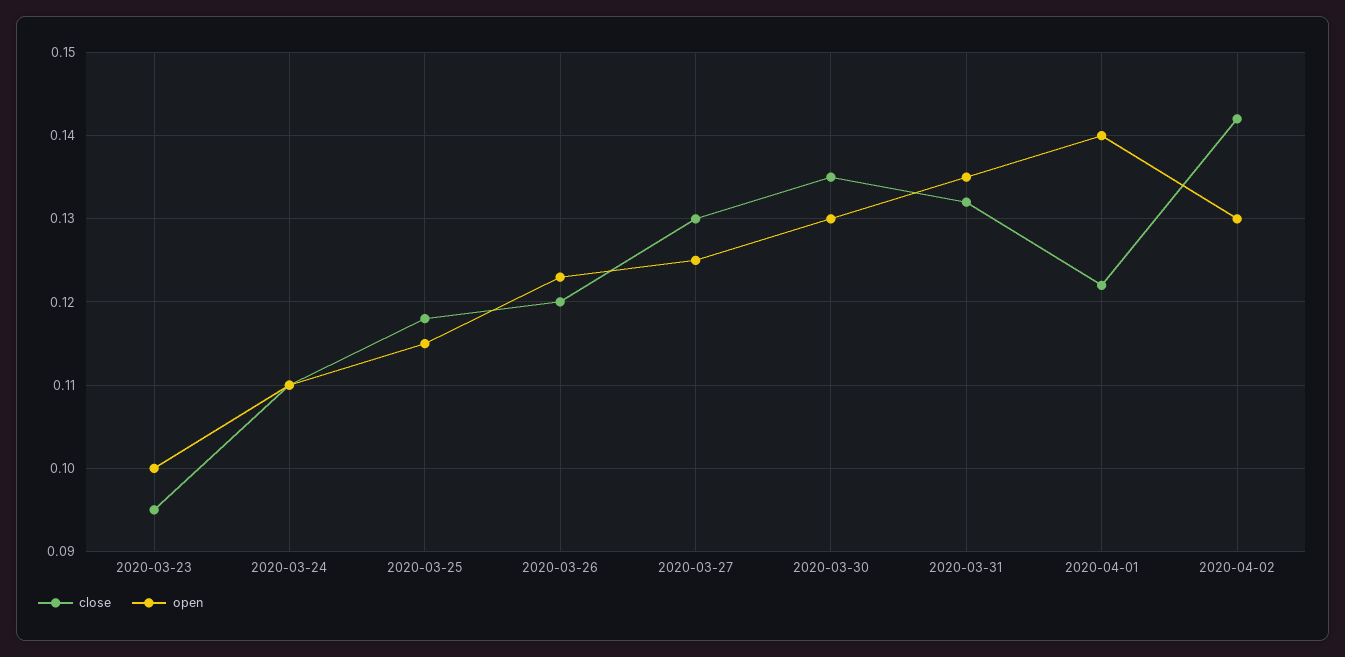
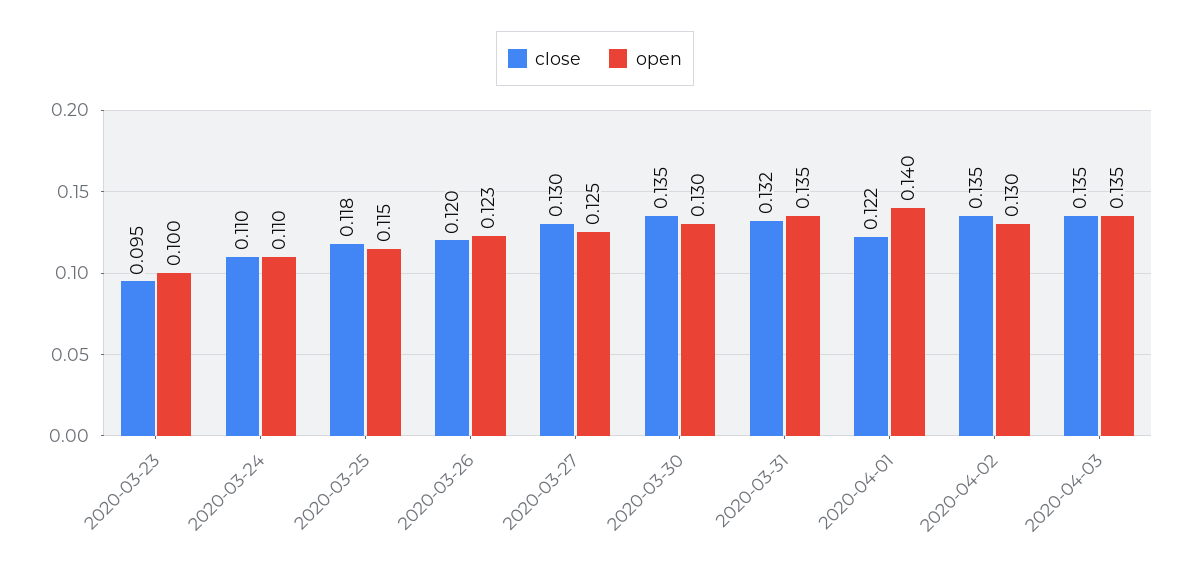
close, 2020-04-02: 0.142 -> 0.135
close, 2020-04-03: none -> 0.135
open, 2020-04-03: none -> 0.135

